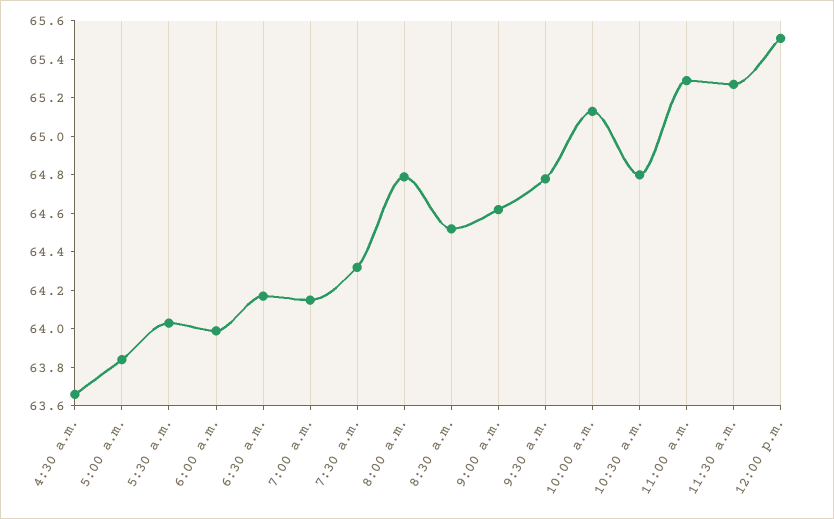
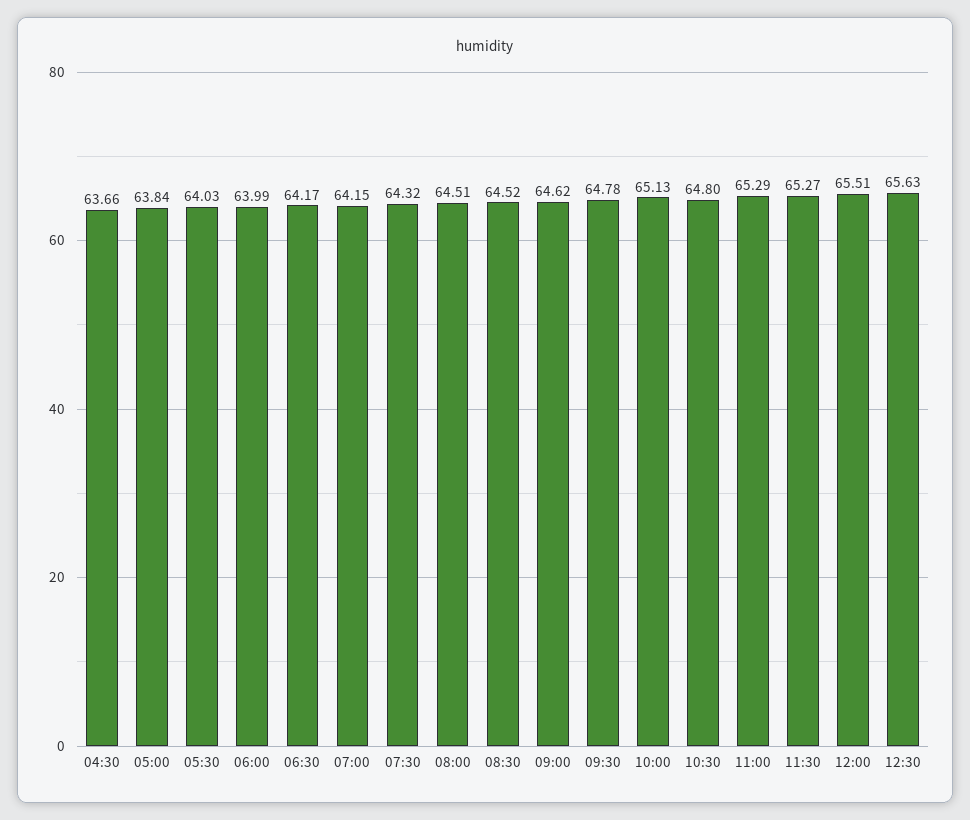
8:00 a.m.: 64.8 -> 64.51
12:30: none -> 65.63

